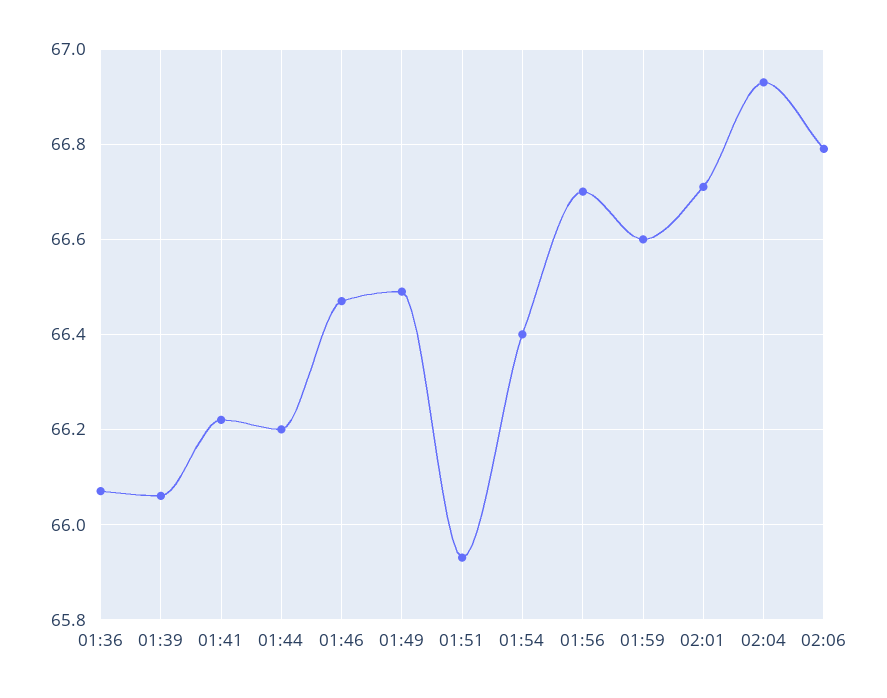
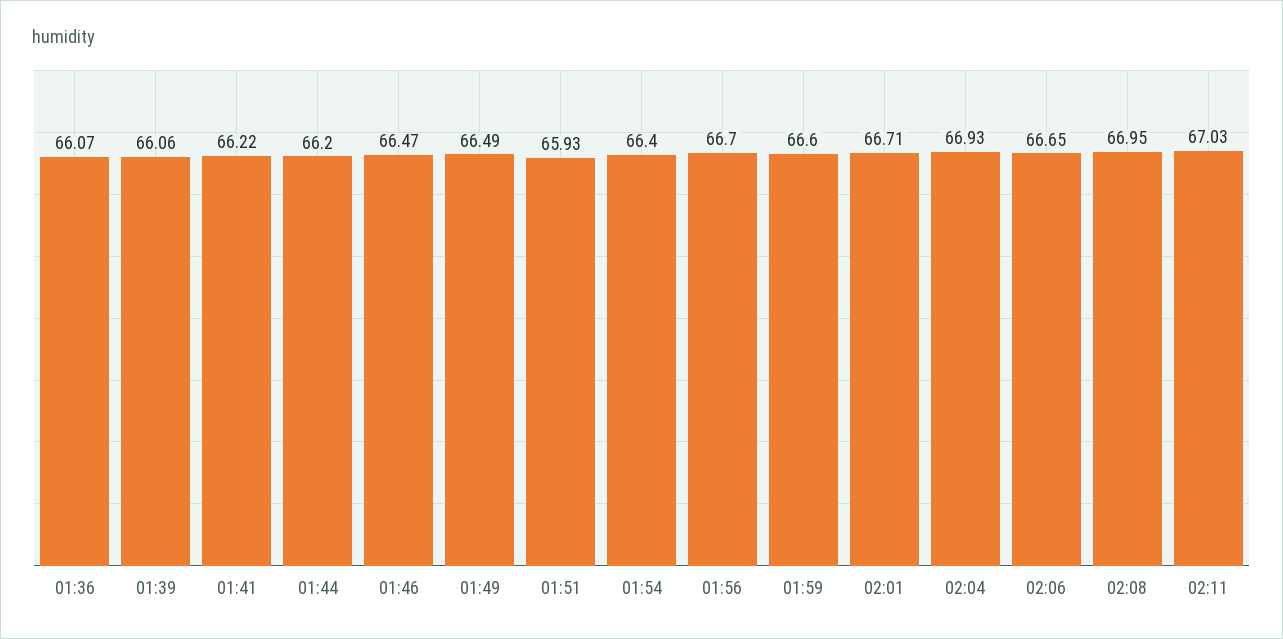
02:06: 66.8 -> 66.65
02:08: none -> 66.95
02:11: none -> 67.03

